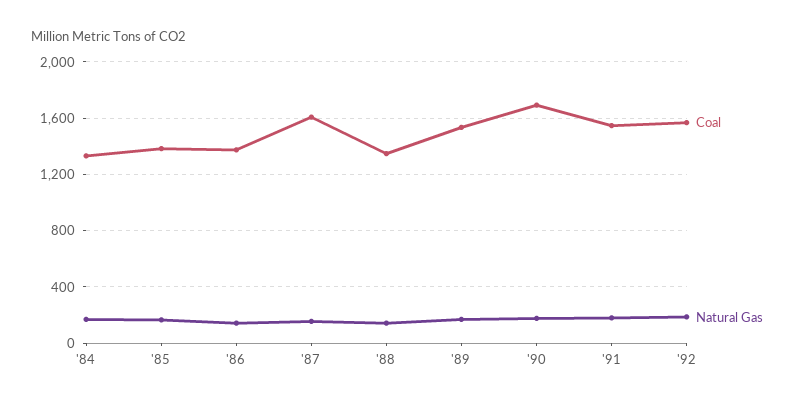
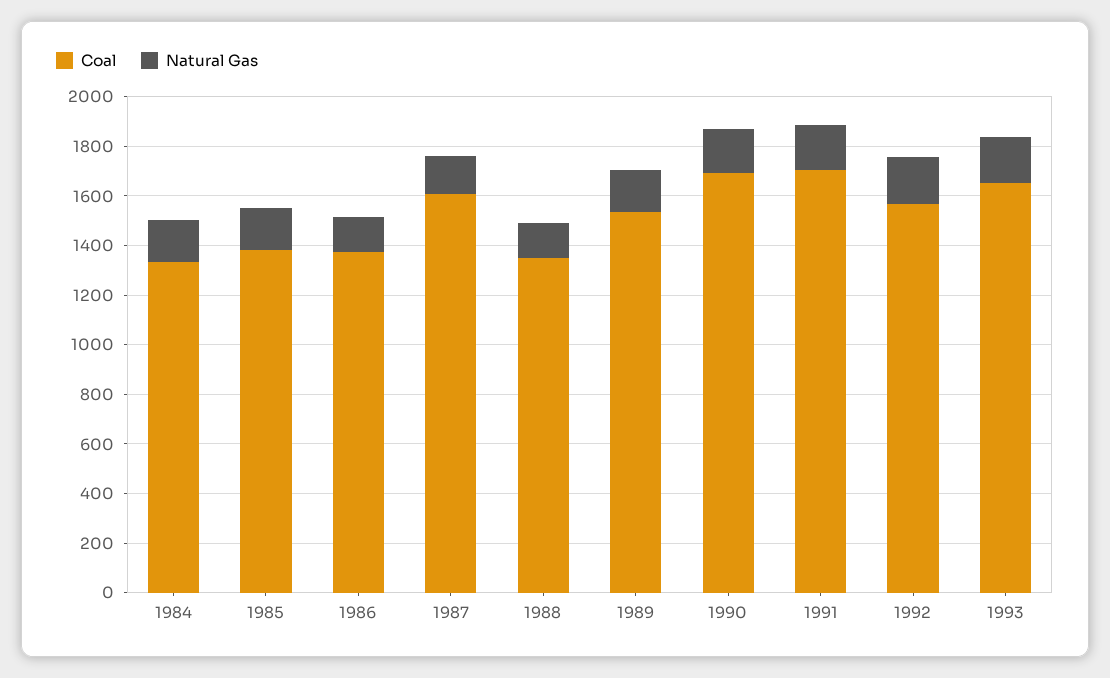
Coal, '91: 1550 -> 1700
Coal, 1993: none -> 1650
Natural Gas, 1993: none -> 200

